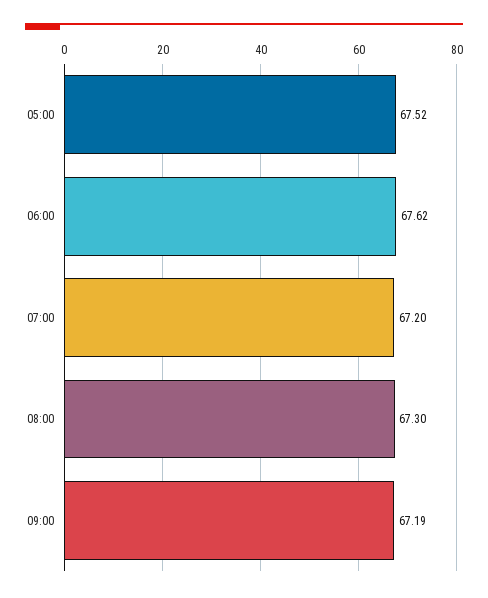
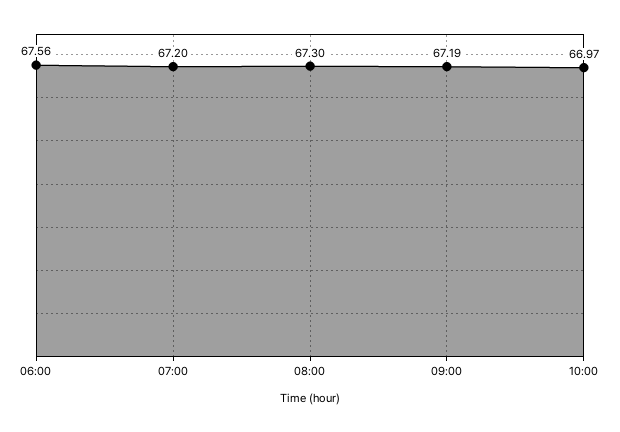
05:00: 67.52 -> none
06:00: 67.62 -> 67.56
10:00: none -> 66.97

